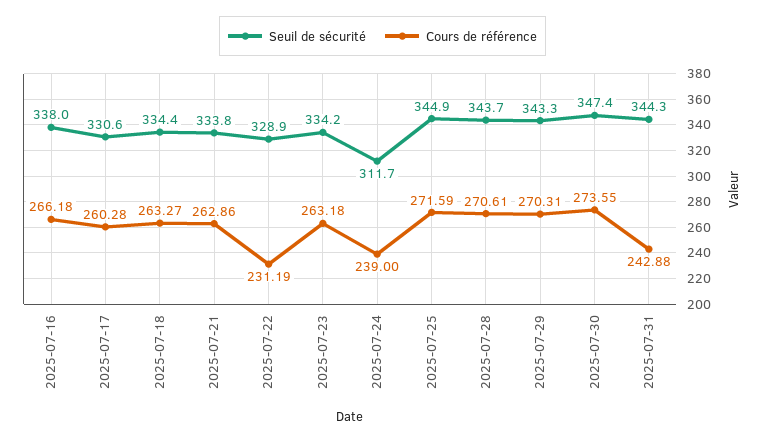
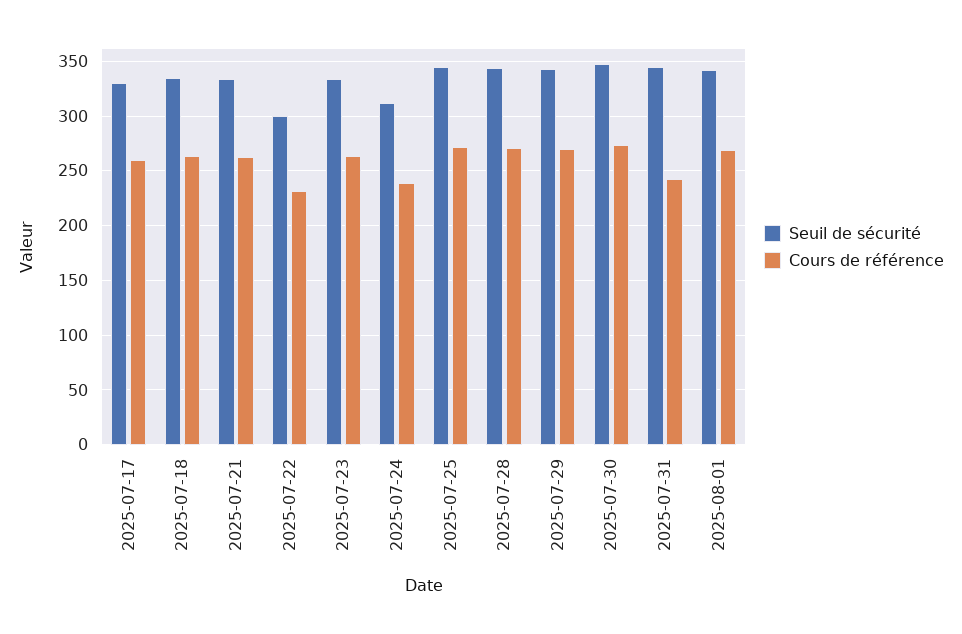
Seuil de sécurité, 2025-07-16: 338 -> none
Cours de référence, 2025-07-16: 266.18 -> none
Seuil de sécurité, 2025-07-22: 328.9 -> 300
Seuil de sécurité, 2025-08-01: none -> 340
Cours de référence, 2025-08-01: none -> 270

